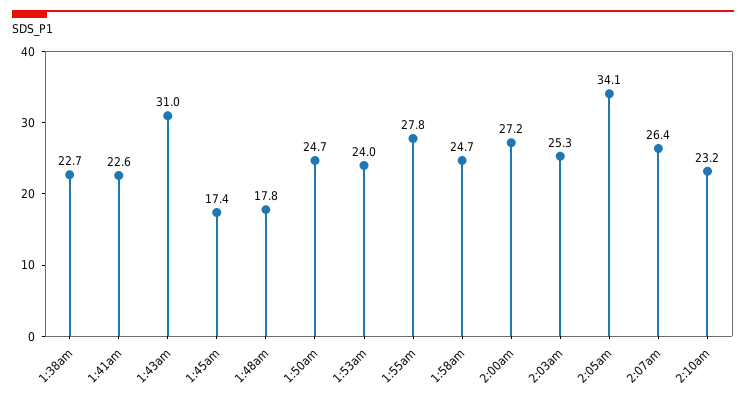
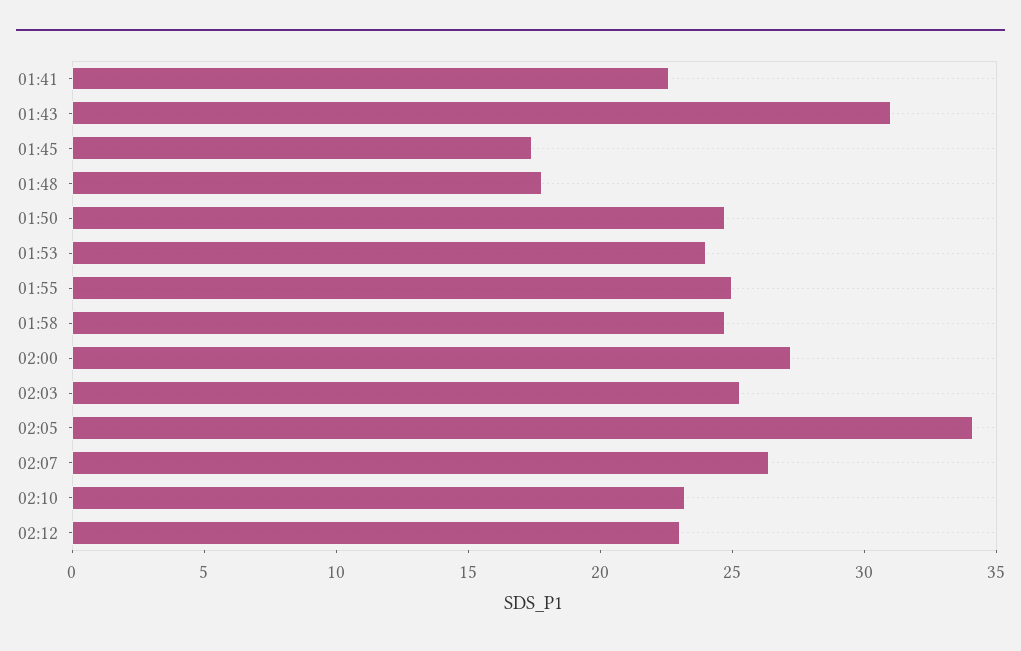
1:38am: 22.7 -> none
1:55am: 27.8 -> 25
02:12: none -> 23

